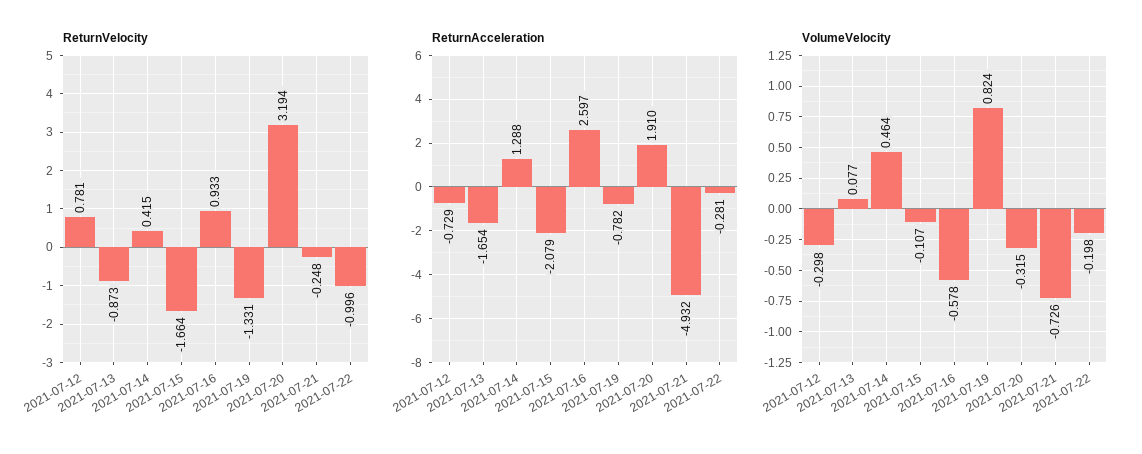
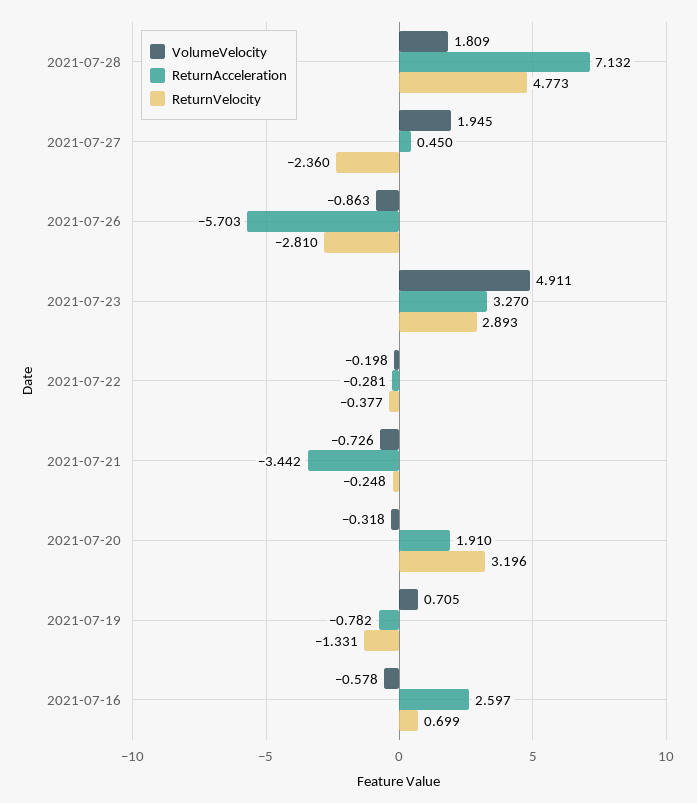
ReturnVelocity, 2021-07-12: 0.781 -> none
ReturnVelocity, 2021-07-13: -0.873 -> none
ReturnVelocity, 2021-07-14: 0.415 -> none
ReturnVelocity, 2021-07-15: -1.664 -> none
ReturnVelocity, 2021-07-16: 0.933 -> 0.699
ReturnVelocity, 2021-07-20: 3.194 -> 3.196
ReturnVelocity, 2021-07-22: -0.996 -> -0.377
ReturnAcceleration, 2021-07-12: -0.729 -> none
ReturnAcceleration, 2021-07-13: -1.654 -> none
ReturnAcceleration, 2021-07-14: 1.288 -> none
ReturnAcceleration, 2021-07-15: -2.079 -> none
ReturnAcceleration, 2021-07-21: -4.932 -> -3.442
VolumeVelocity, 2021-07-12: -0.298 -> none
VolumeVelocity, 2021-07-13: 0.077 -> none
VolumeVelocity, 2021-07-14: 0.464 -> none
VolumeVelocity, 2021-07-15: -0.107 -> none
VolumeVelocity, 2021-07-19: 0.824 -> 0.705
VolumeVelocity, 2021-07-20: -0.315 -> -0.318
VolumeVelocity, 2021-07-28: none -> 1.809
ReturnAcceleration, 2021-07-28: none -> 7.132
ReturnVelocity, 2021-07-28: none -> 4.773
VolumeVelocity, 2021-07-27: none -> 1.945
ReturnAcceleration, 2021-07-27: none -> 0.45
ReturnVelocity, 2021-07-27: none -> -2.36
VolumeVelocity, 2021-07-26: none -> -0.863
ReturnAcceleration, 2021-07-26: none -> -5.703
ReturnVelocity, 2021-07-26: none -> -2.81
VolumeVelocity, 2021-07-23: none -> 4.911
ReturnAcceleration, 2021-07-23: none -> 3.27
ReturnVelocity, 2021-07-23: none -> 2.893

